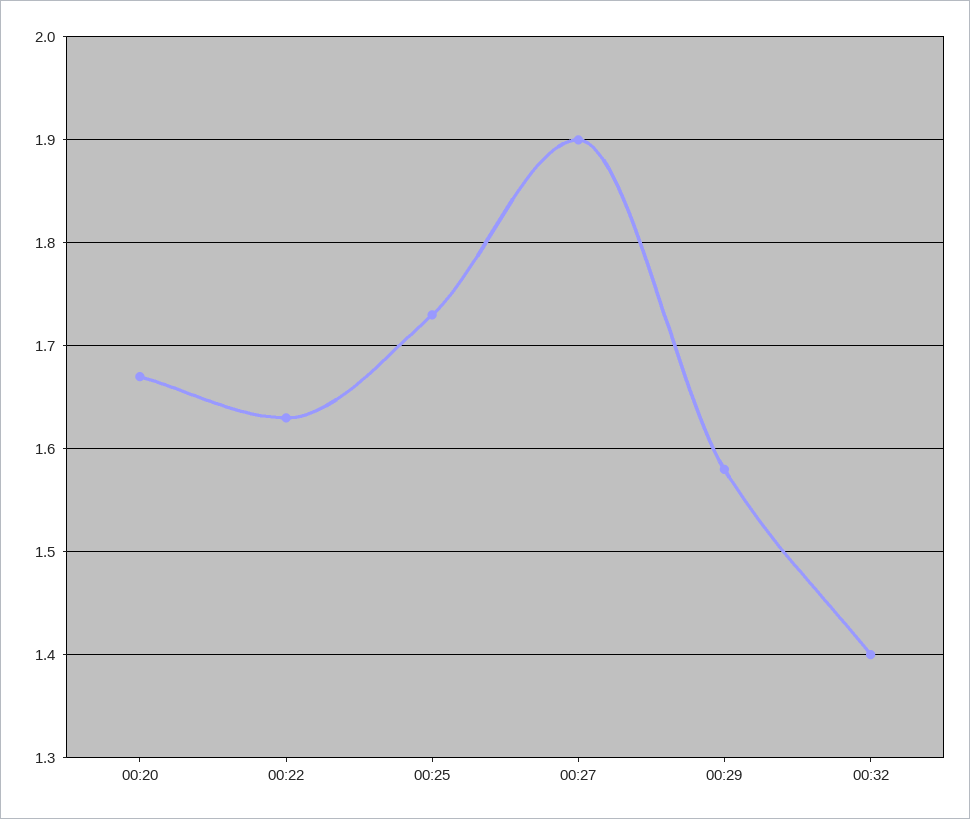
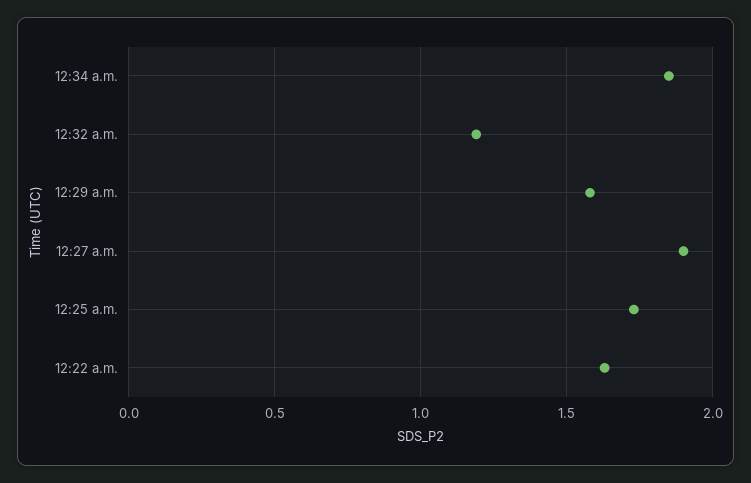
00:20: 1.67 -> none
00:32: 1.4 -> 1.2
12:34 a.m.: none -> 1.85

